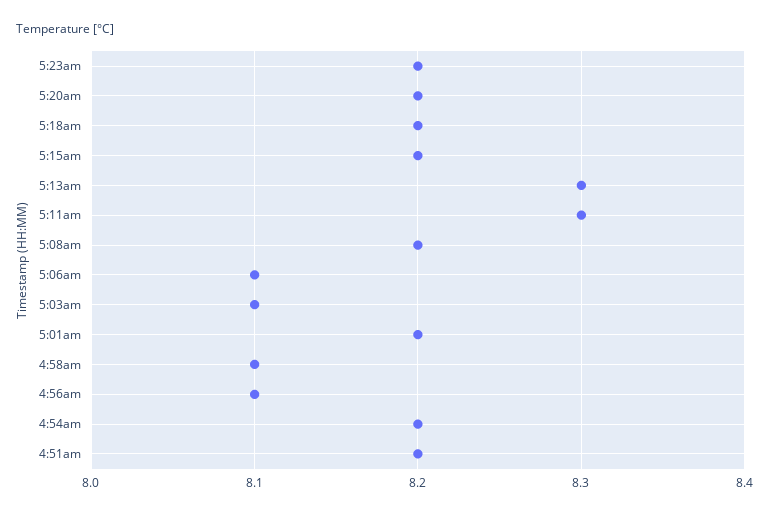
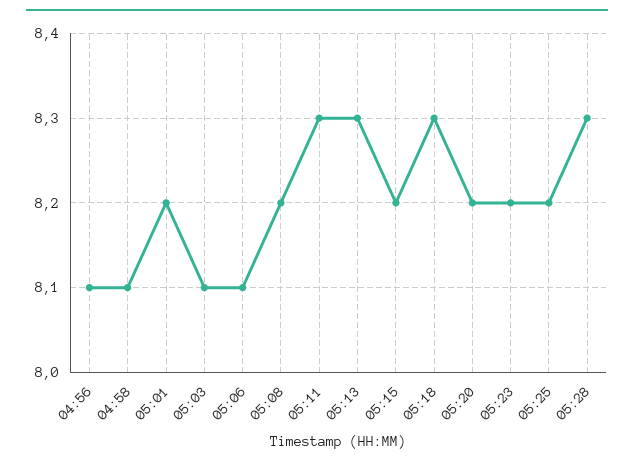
5:18am: 8.2 -> 8.3
4:54am: 8.2 -> none
4:51am: 8.2 -> none
05:25: none -> 8.2
05:28: none -> 8.3

